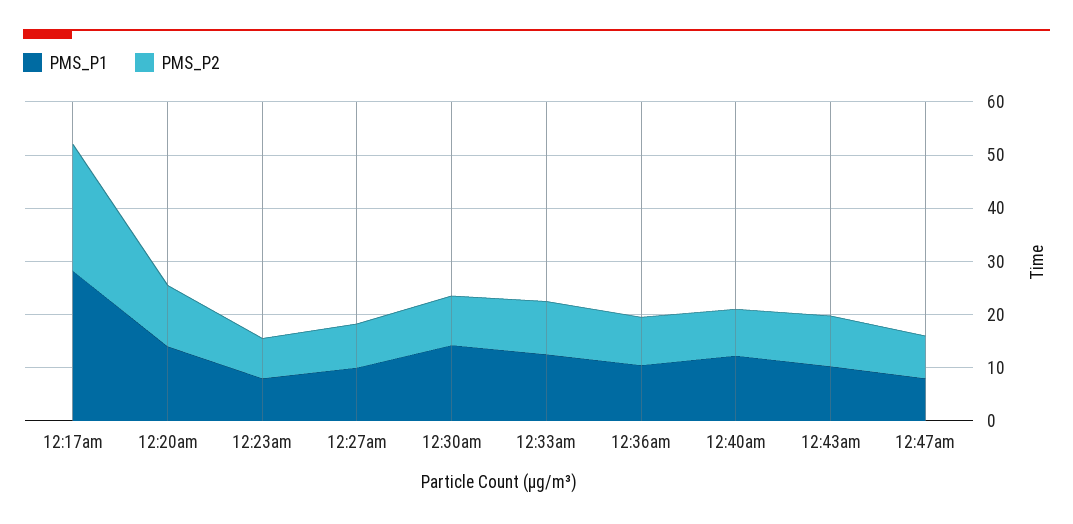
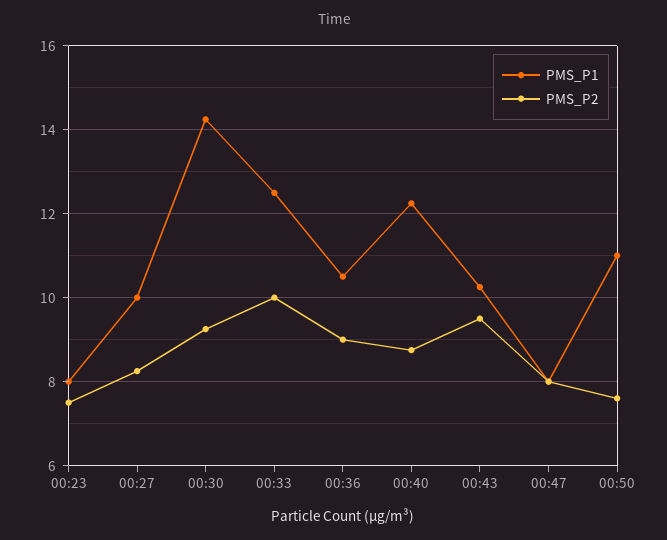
PMS_P1, 12:17am: 28 -> none
PMS_P2, 12:17am: 24 -> none
PMS_P1, 12:20am: 14 -> none
PMS_P2, 12:20am: 12 -> none
PMS_P1, 00:50: none -> 11
PMS_P2, 00:50: none -> 7.6

